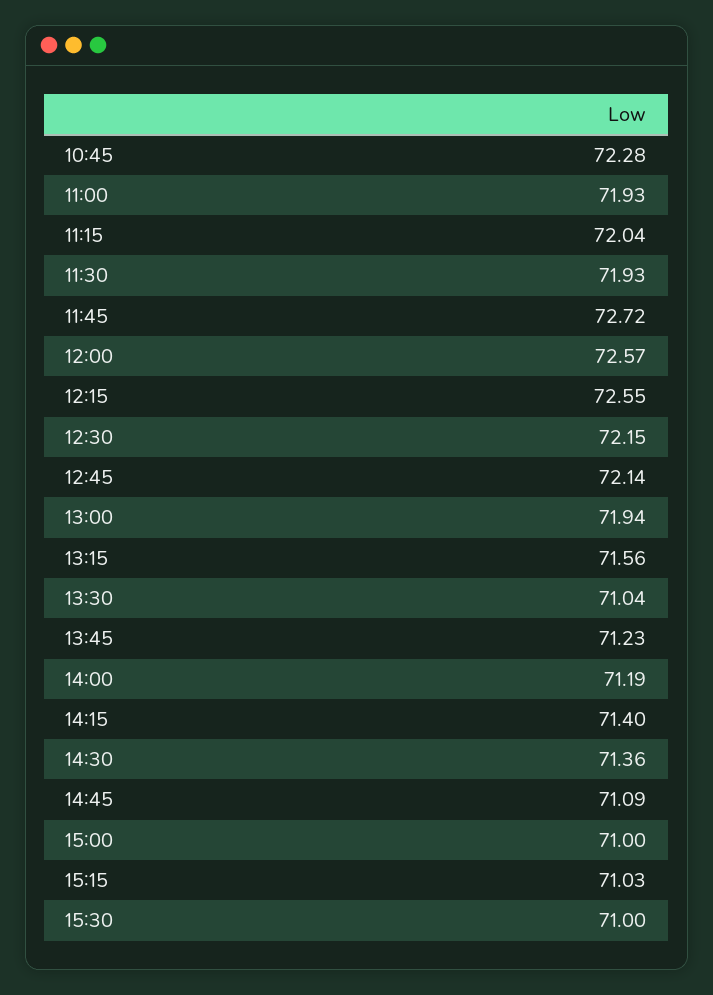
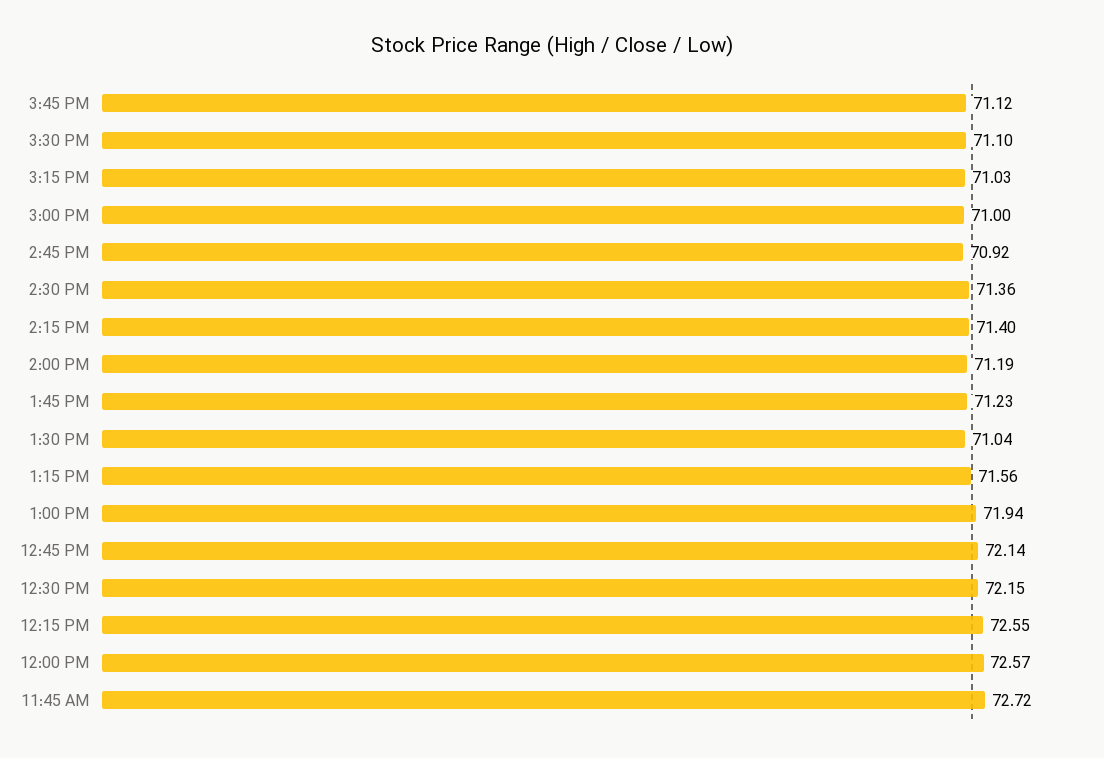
10:45: 72.28 -> none
11:00: 71.93 -> none
11:15: 72.04 -> none
11:30: 71.93 -> none
14:45: 71.09 -> 70.92
15:30: 71 -> 71.1
3:45 PM: none -> 71.12

